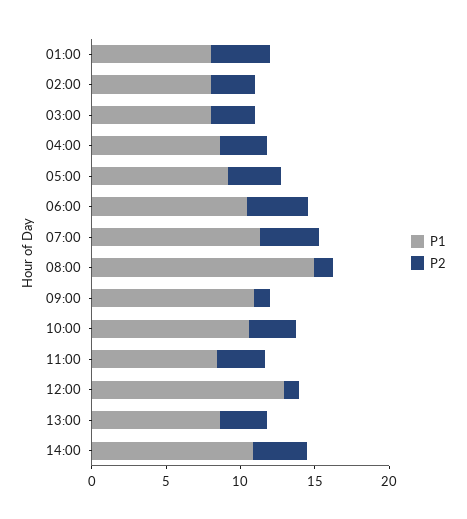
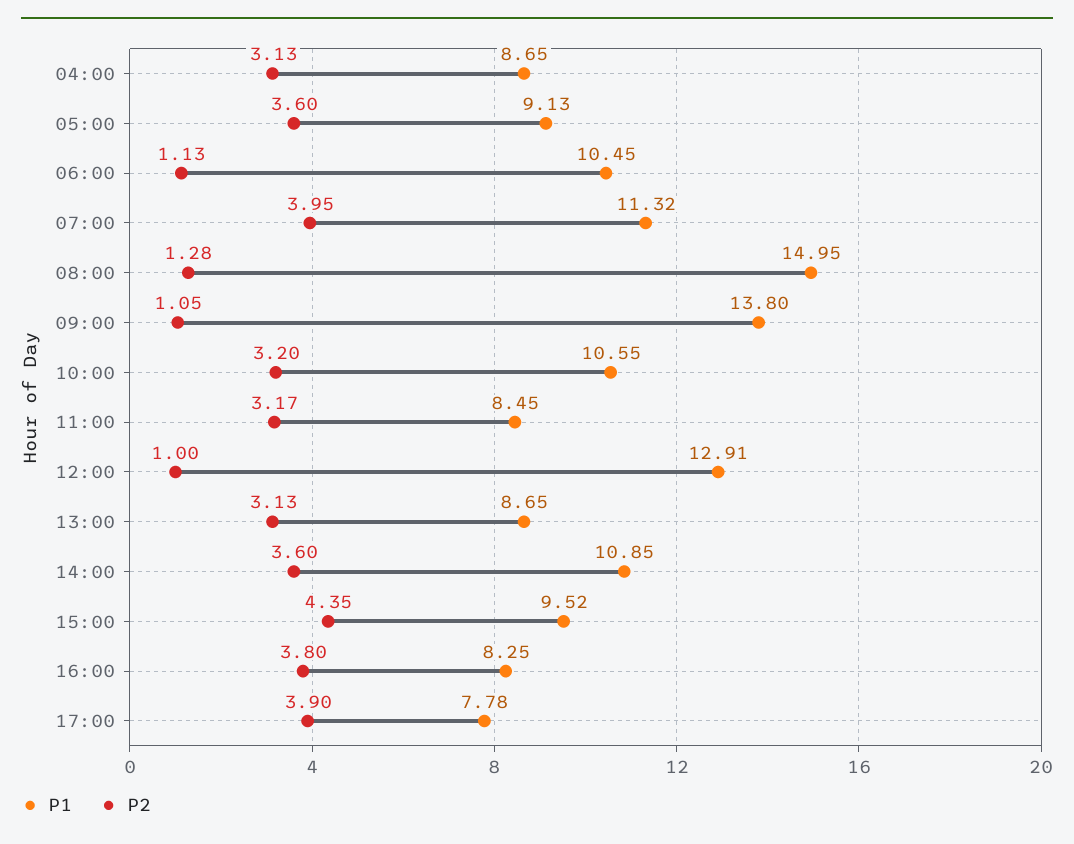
P1, 01:00: 8 -> none
P2, 01:00: 4 -> none
P1, 02:00: 8 -> none
P2, 02:00: 3 -> none
P1, 03:00: 8 -> none
P2, 03:00: 3 -> none
P2, 06:00: 4 -> 1.13
P1, 09:00: 11 -> 13.8
P1, 15:00: none -> 9.52
P2, 15:00: none -> 4.35
P1, 16:00: none -> 8.25
P2, 16:00: none -> 3.8
P1, 17:00: none -> 7.78
P2, 17:00: none -> 3.9

